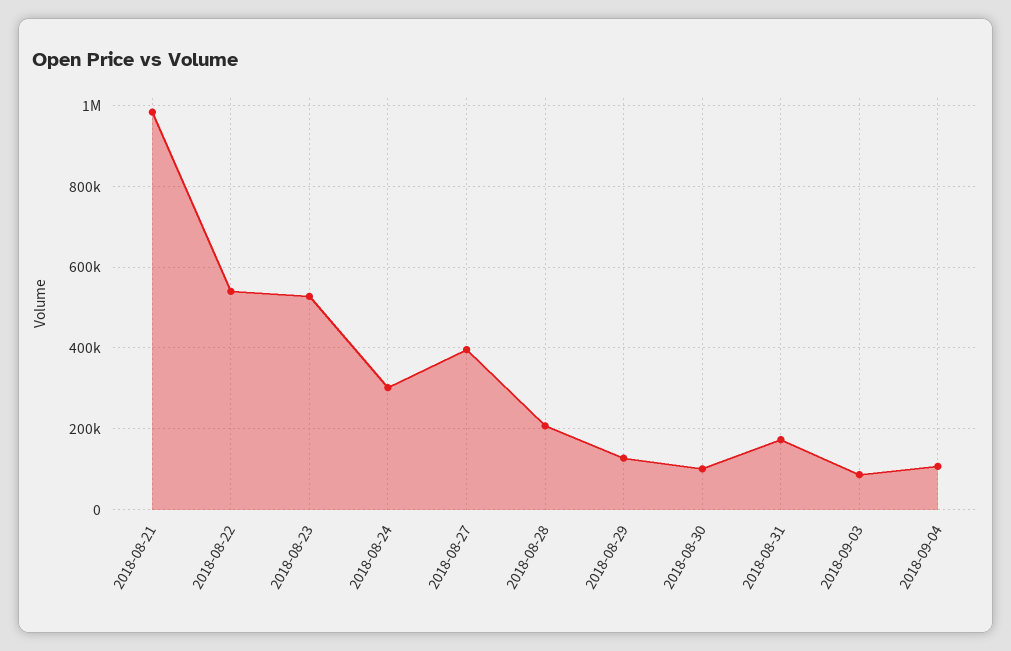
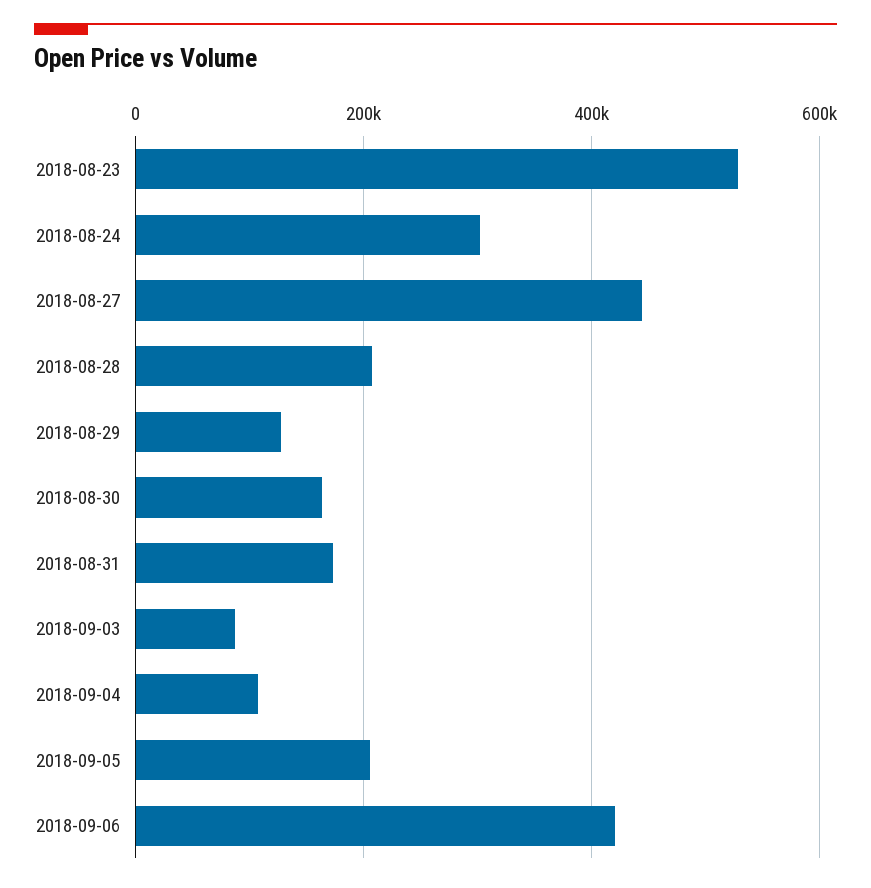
2018-08-21: 980000 -> none
2018-08-22: 540000 -> none
2018-08-27: 400000 -> 440000
2018-08-30: 100000 -> 160000
2018-09-05: none -> 200000
2018-09-06: none -> 420000

